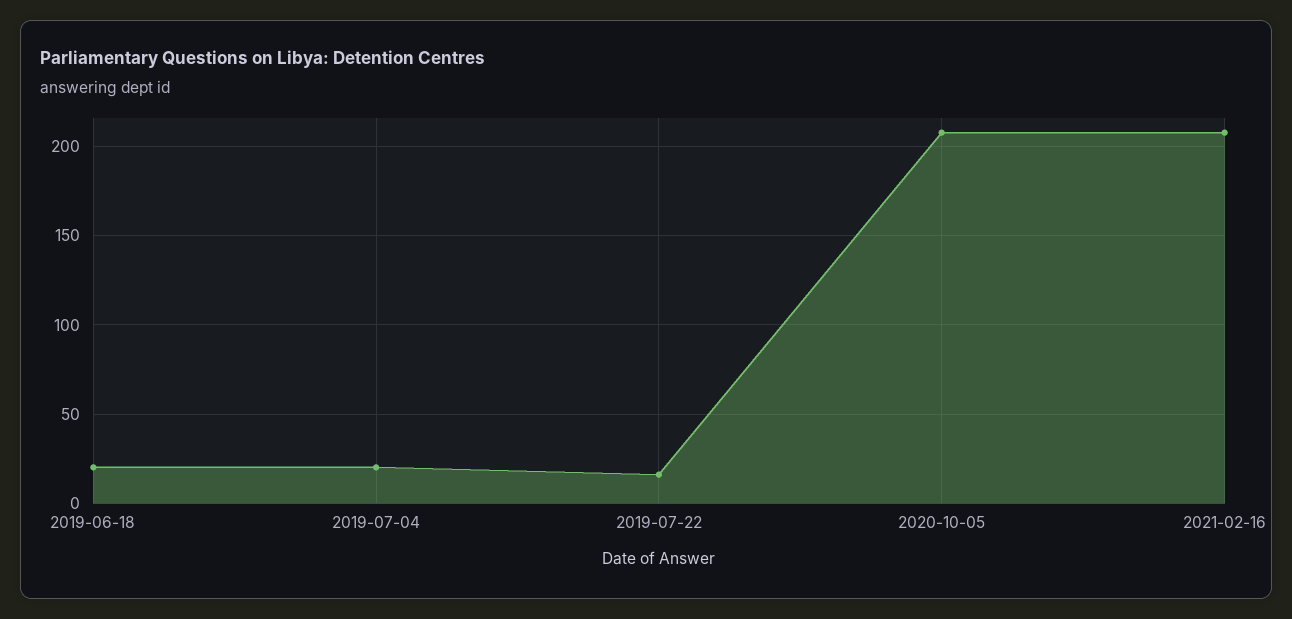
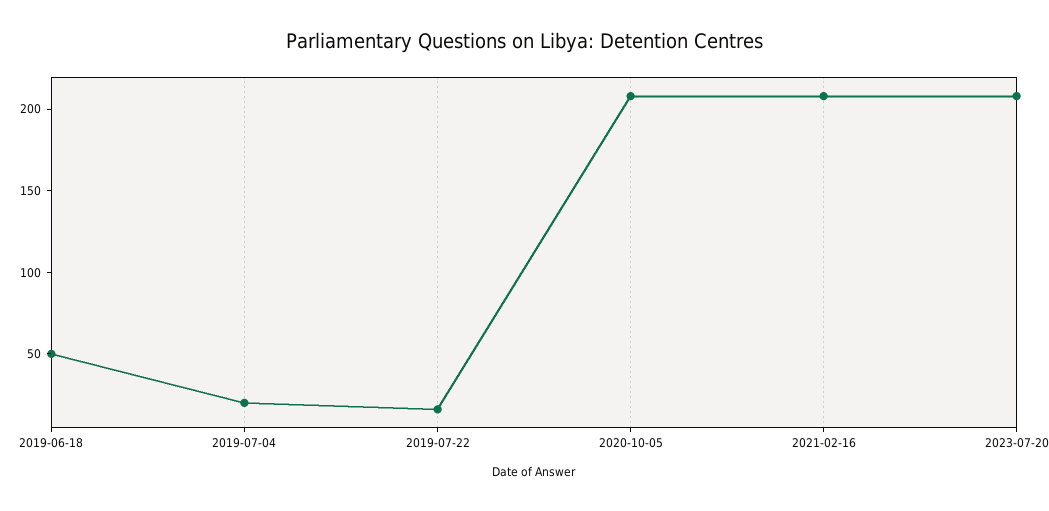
2019-06-18: 20 -> 50
2023-07-20: none -> 210

